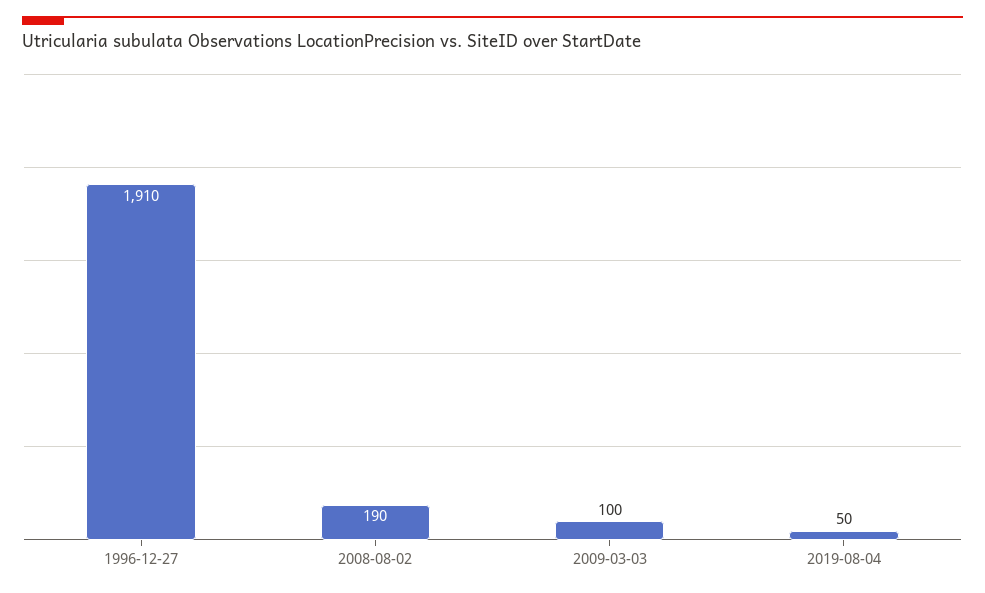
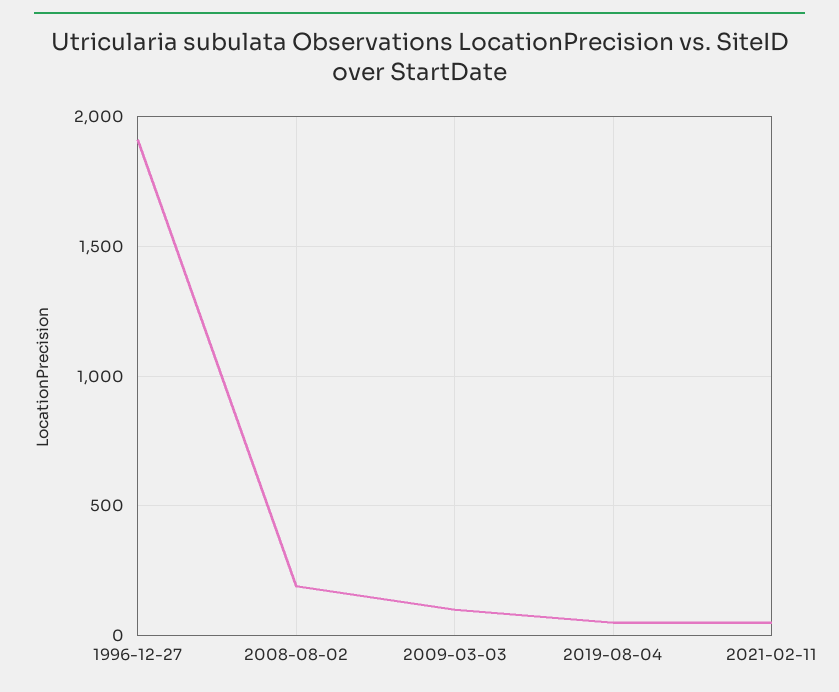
2021-02-11: none -> 50

